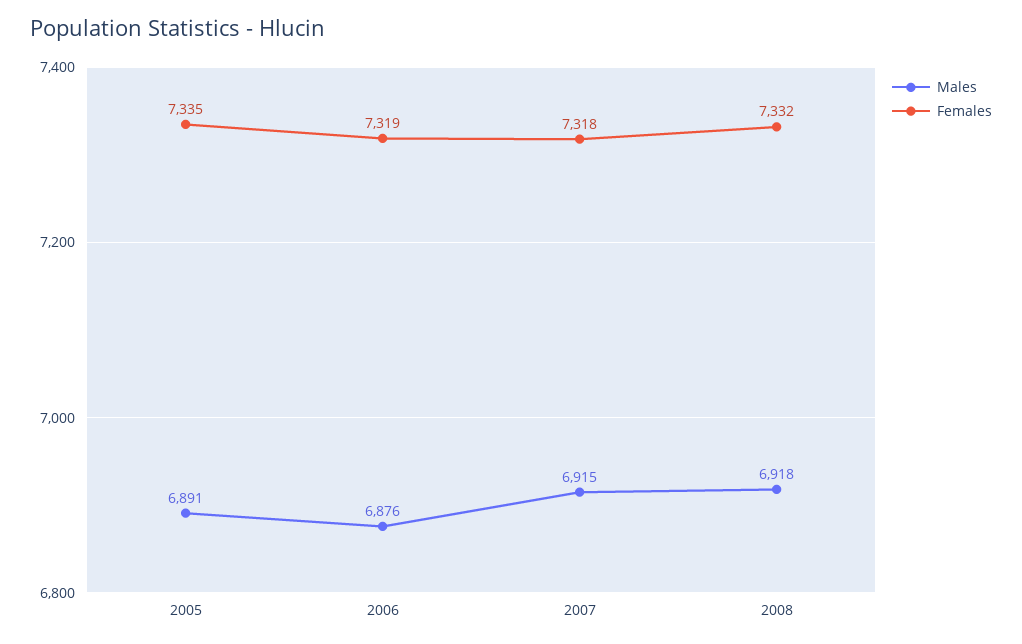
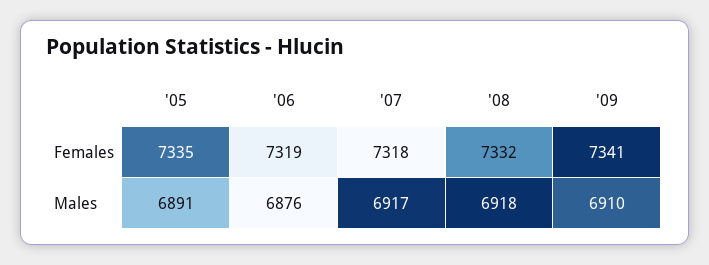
Males, 2007: 6915 -> 6917
Females, '09: none -> 7341
Males, '09: none -> 6910

